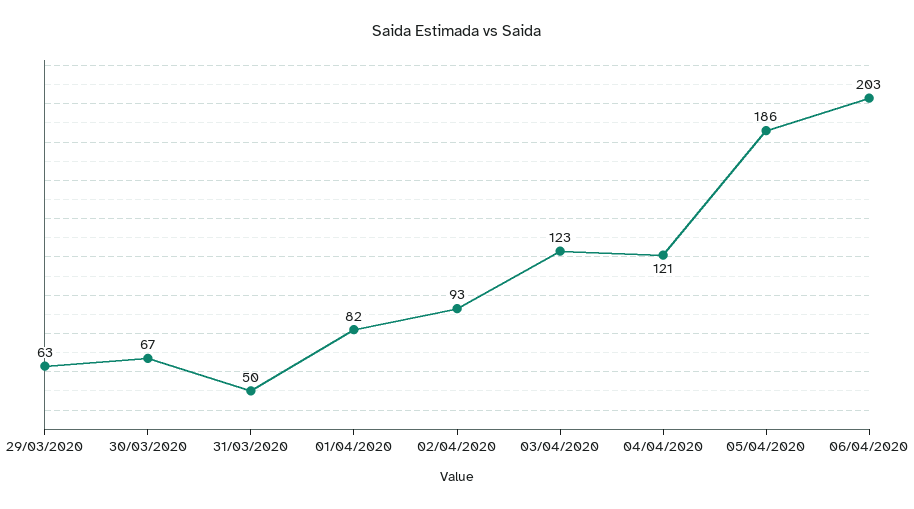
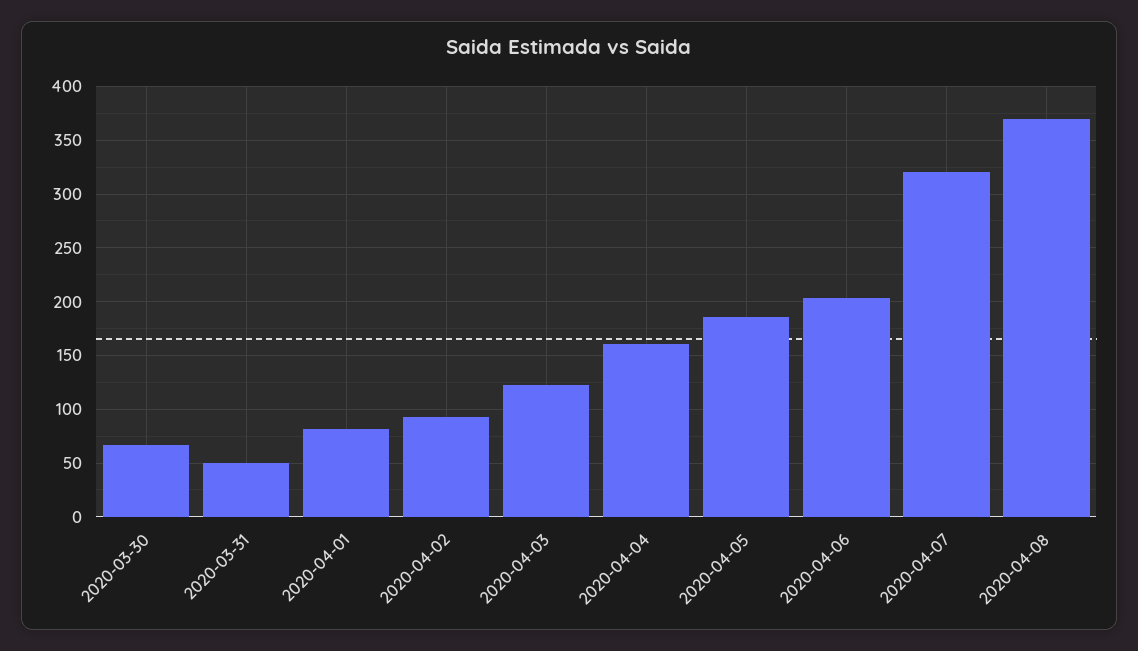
29/03/2020: 63 -> none
04/04/2020: 121 -> 160
2020-04-07: none -> 320
2020-04-08: none -> 370

